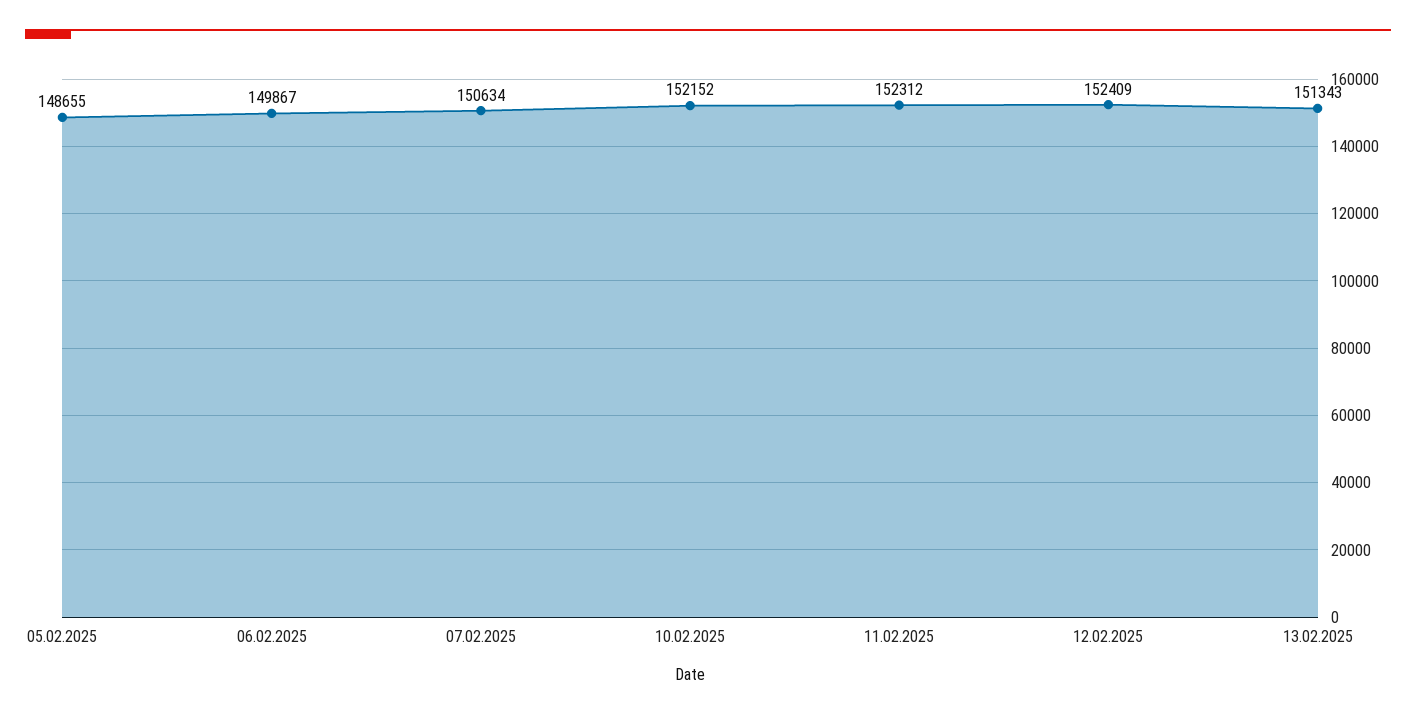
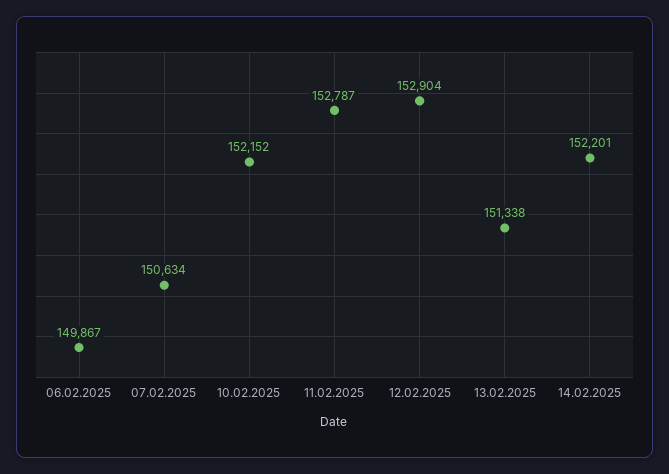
05.02.2025: 148655 -> none
11.02.2025: 152312 -> 152787
12.02.2025: 152409 -> 152904
13.02.2025: 151343 -> 151338
14.02.2025: none -> 152201

